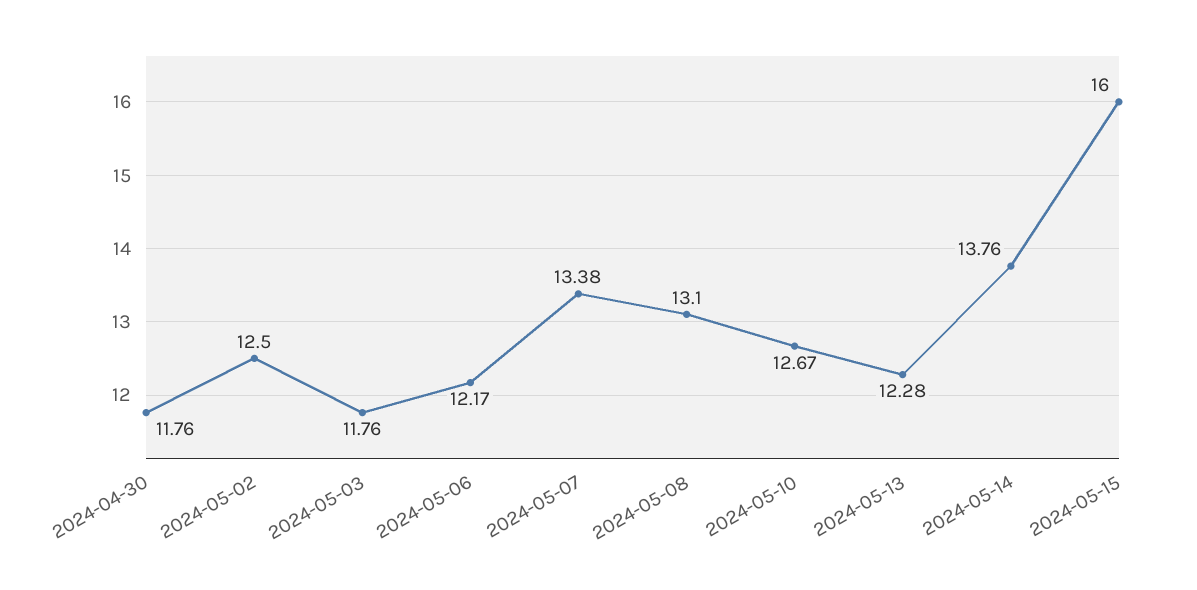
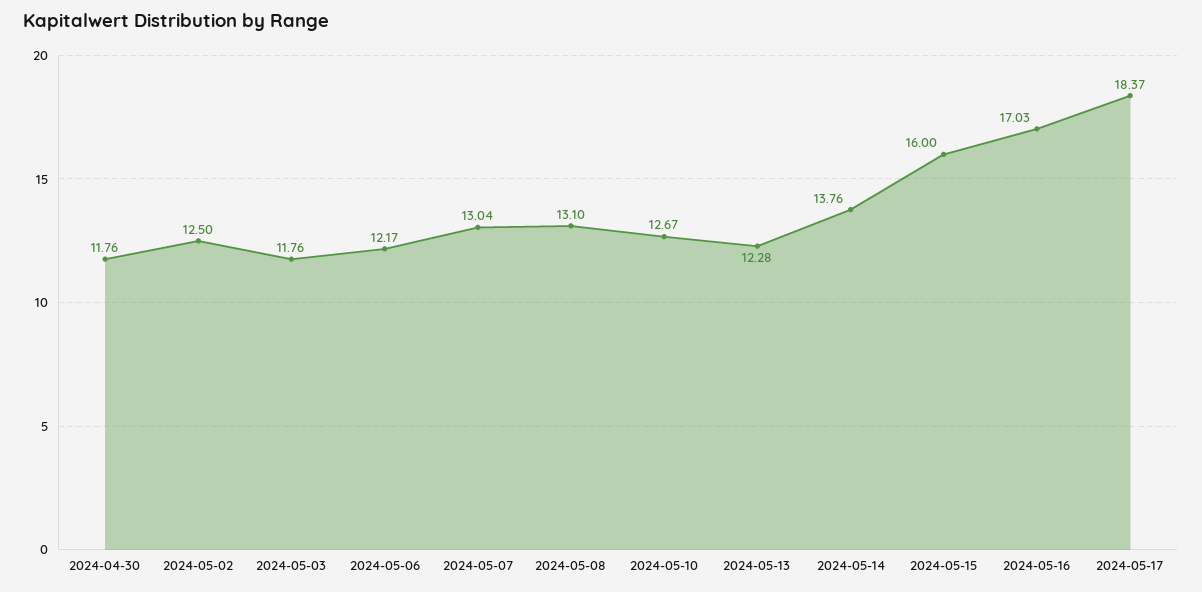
2024-05-07: 13.38 -> 13.04
2024-05-16: none -> 17.03
2024-05-17: none -> 18.37

